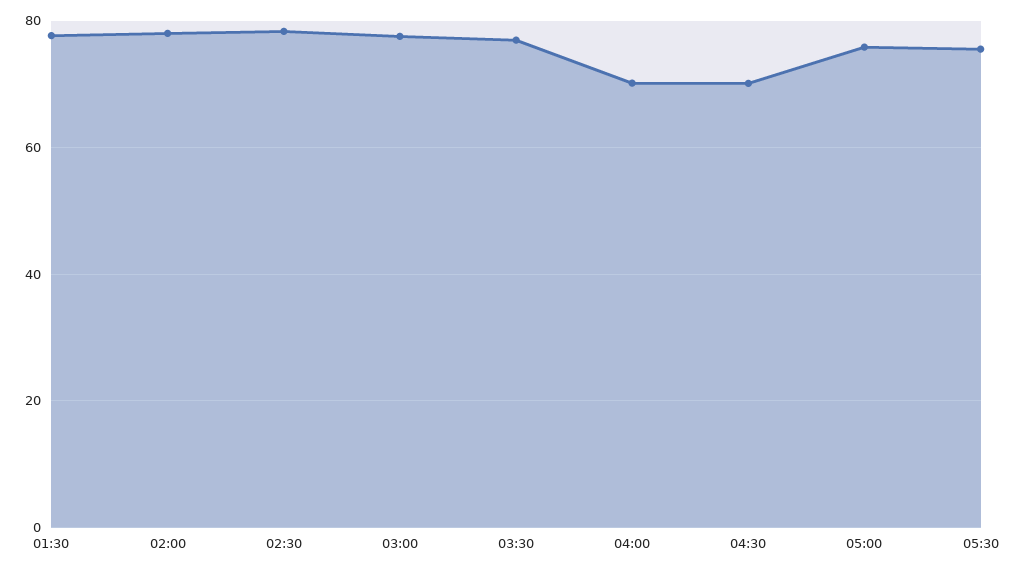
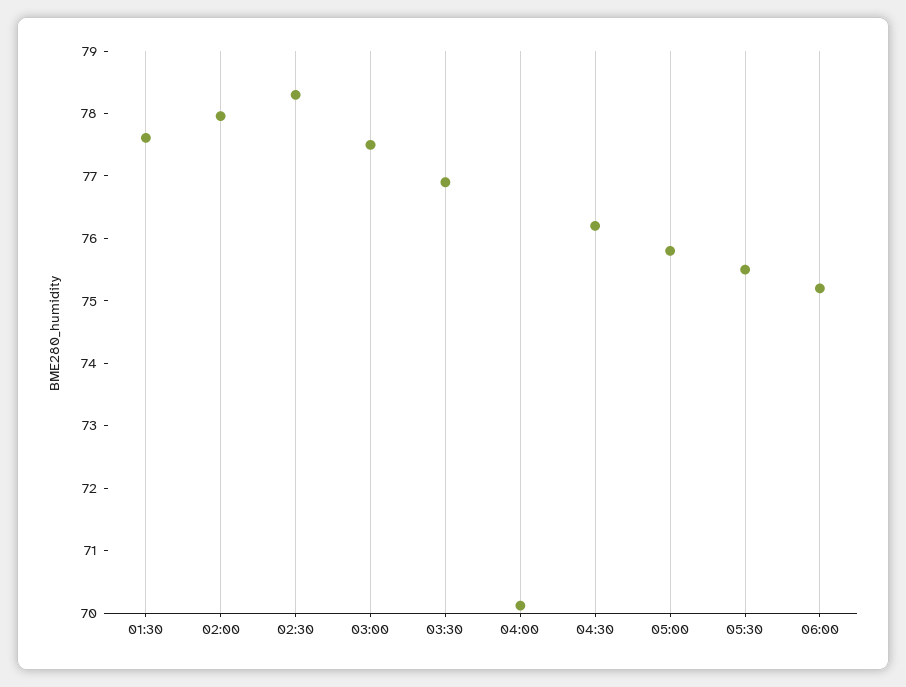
04:30: 70 -> 76.2
06:00: none -> 75.2

